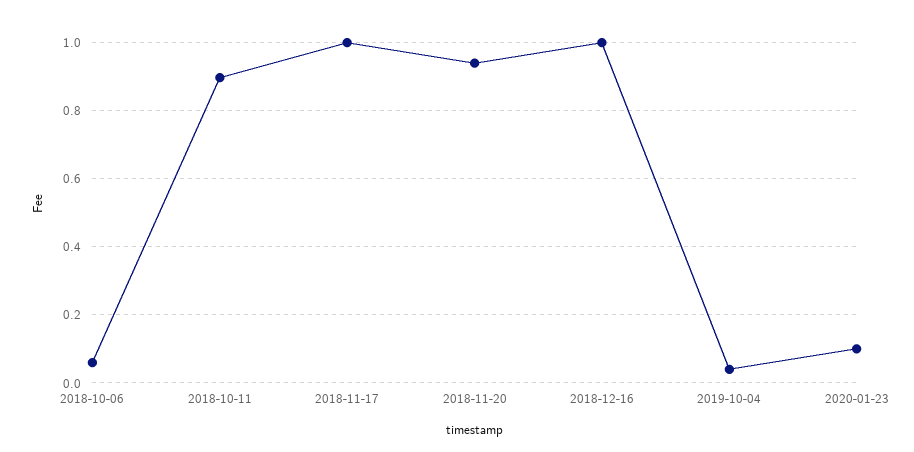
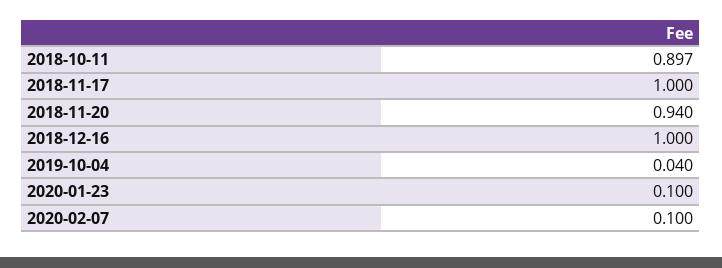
2018-10-06: 0.06 -> none
2020-02-07: none -> 0.1

